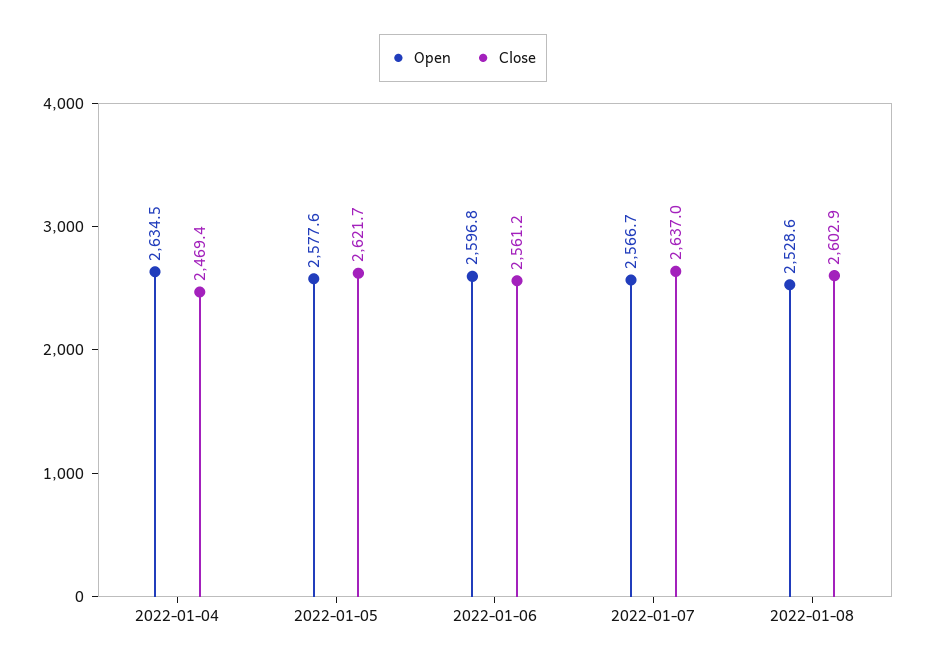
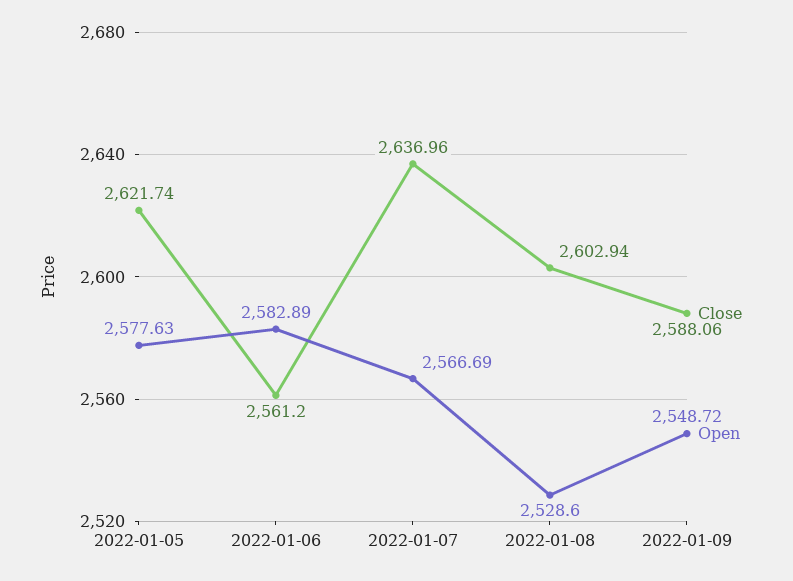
Open, 2022-01-04: 2634.5 -> none
Close, 2022-01-04: 2469.4 -> none
Open, 2022-01-06: 2596.8 -> 2582.89
Close, 2022-01-09: none -> 2588.06
Open, 2022-01-09: none -> 2548.72

